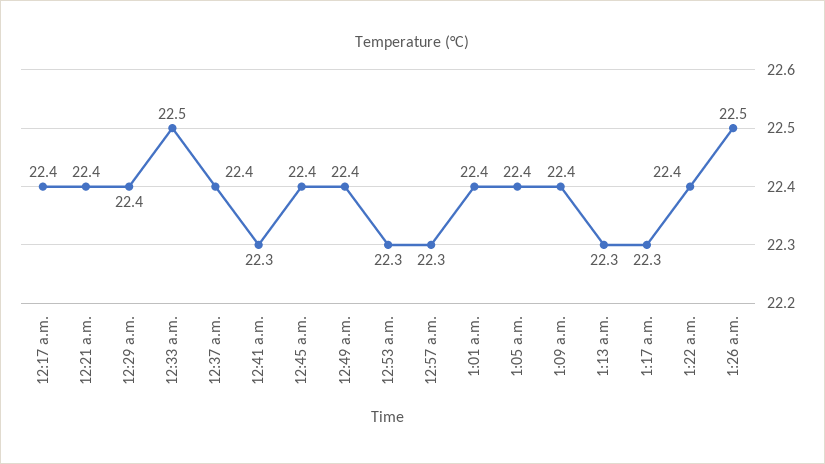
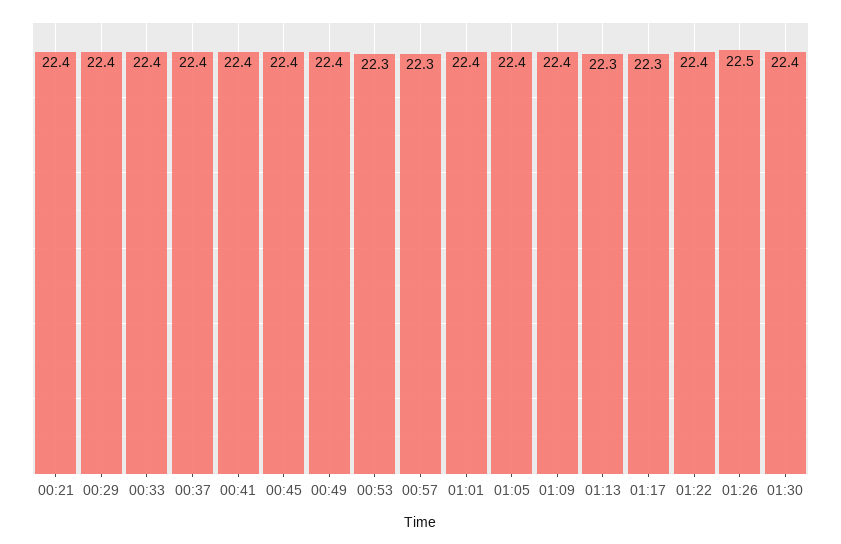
12:17 a.m.: 22.4 -> none
12:33 a.m.: 22.5 -> 22.4
12:41 a.m.: 22.3 -> 22.4
01:30: none -> 22.4

